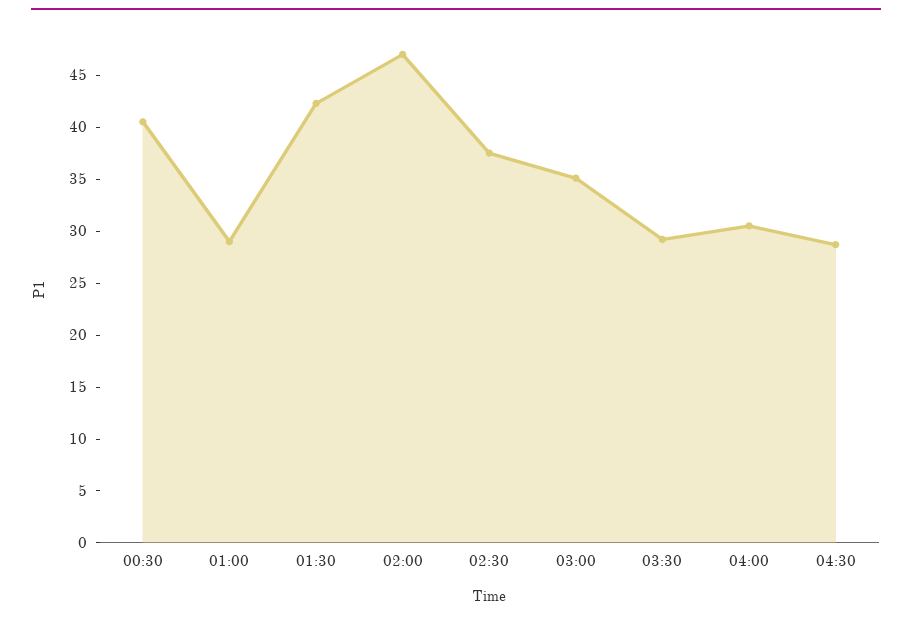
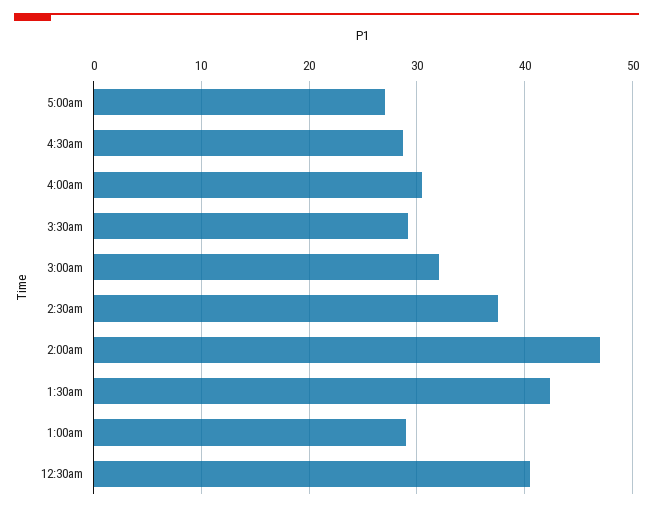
03:00: 35 -> 32
5:00am: none -> 27

